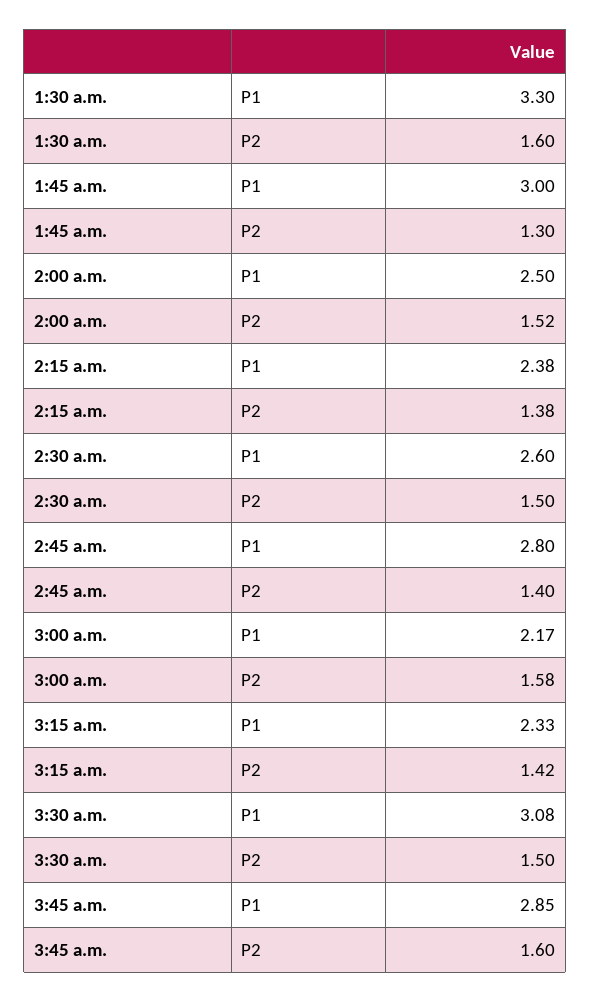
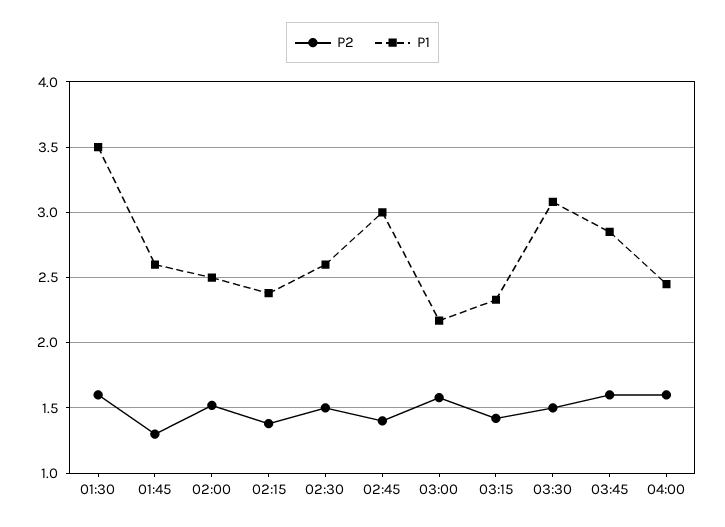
P1, 1:30 a.m.: 3.3 -> 3.5
P1, 1:45 a.m.: 3 -> 2.6
P1, 2:45 a.m.: 2.8 -> 3
P2, 04:00: none -> 1.6
P1, 04:00: none -> 2.45

